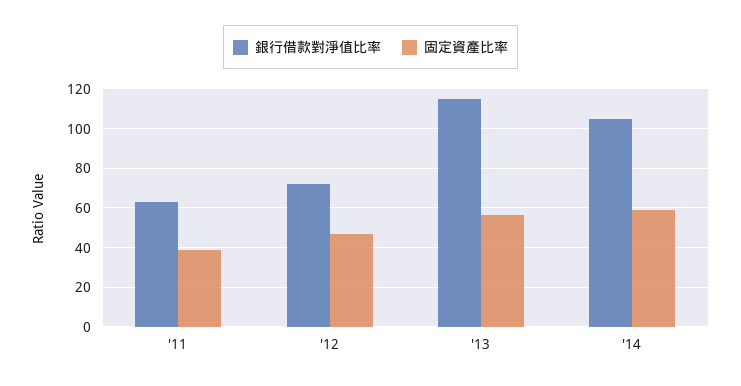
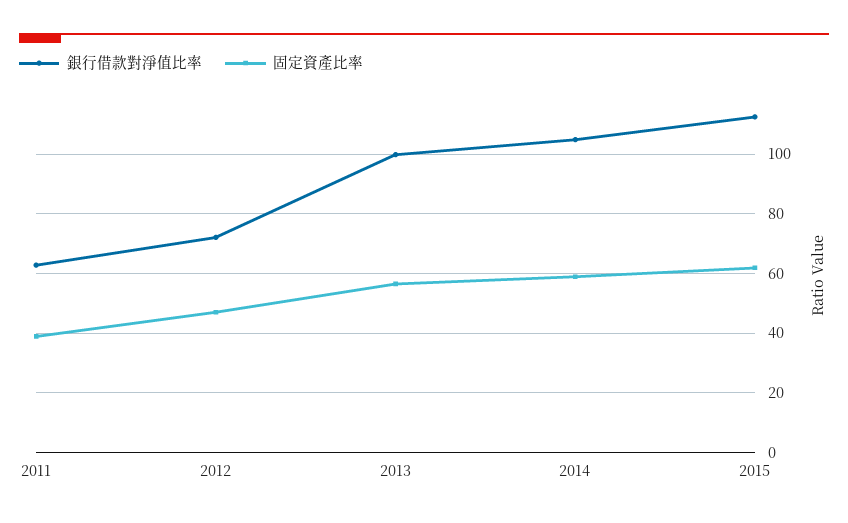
銀行借款對淨值比率, '13: 115 -> 100
銀行借款對淨值比率, 2015: none -> 112.5
固定資產比率, 2015: none -> 62.5

